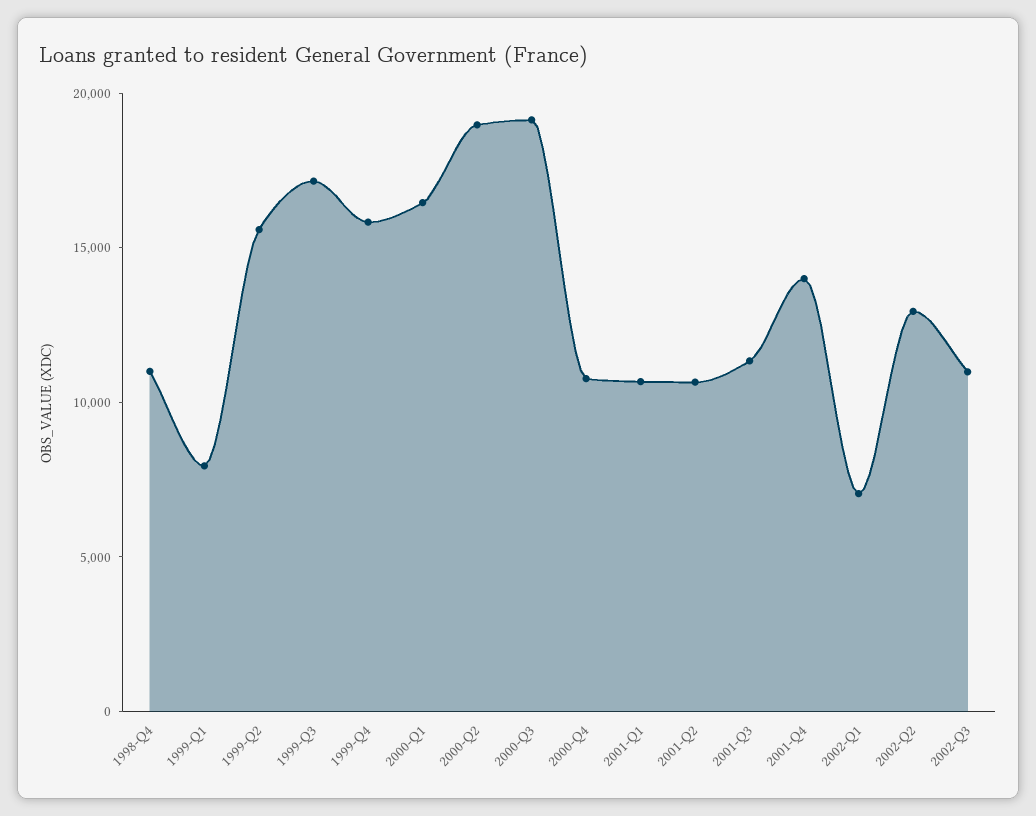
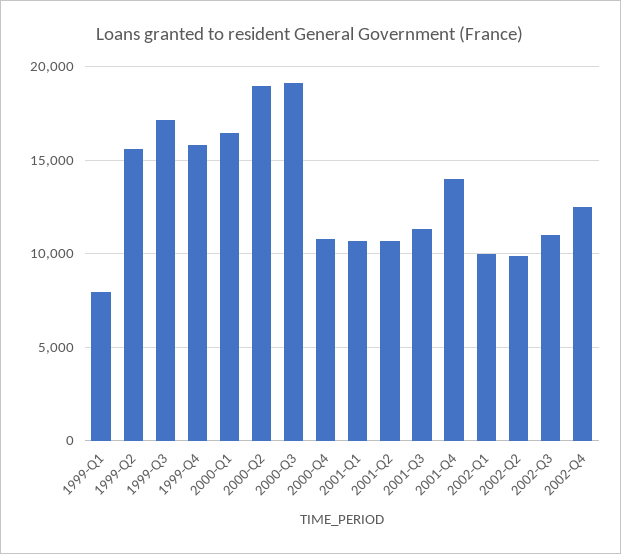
1998-Q4: 11000 -> none
2002-Q1: 7000 -> 10000
2002-Q2: 13000 -> 10000
2002-Q4: none -> 12500

